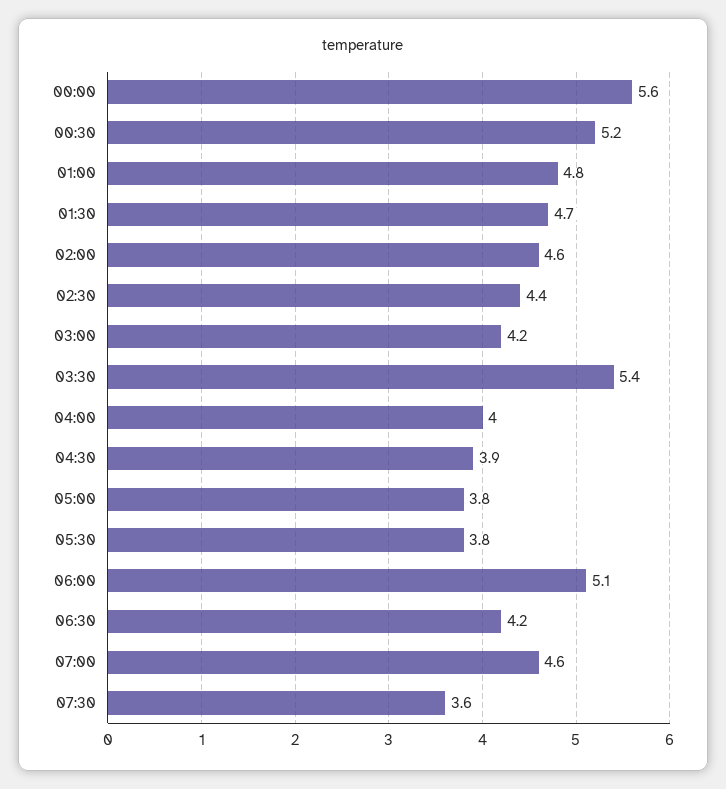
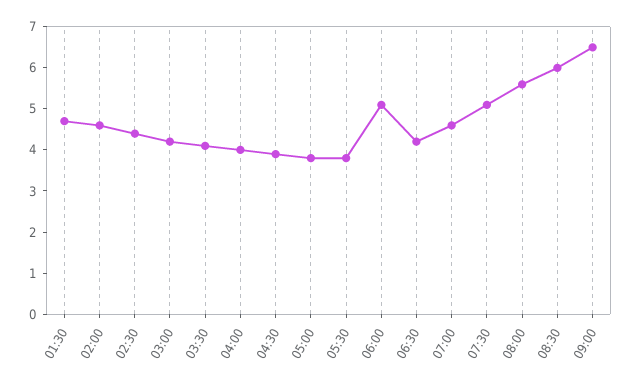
00:00: 5.6 -> none
00:30: 5.2 -> none
01:00: 4.8 -> none
03:30: 5.4 -> 4
07:30: 3.6 -> 5
08:00: none -> 5.5
08:30: none -> 6
09:00: none -> 6.5

